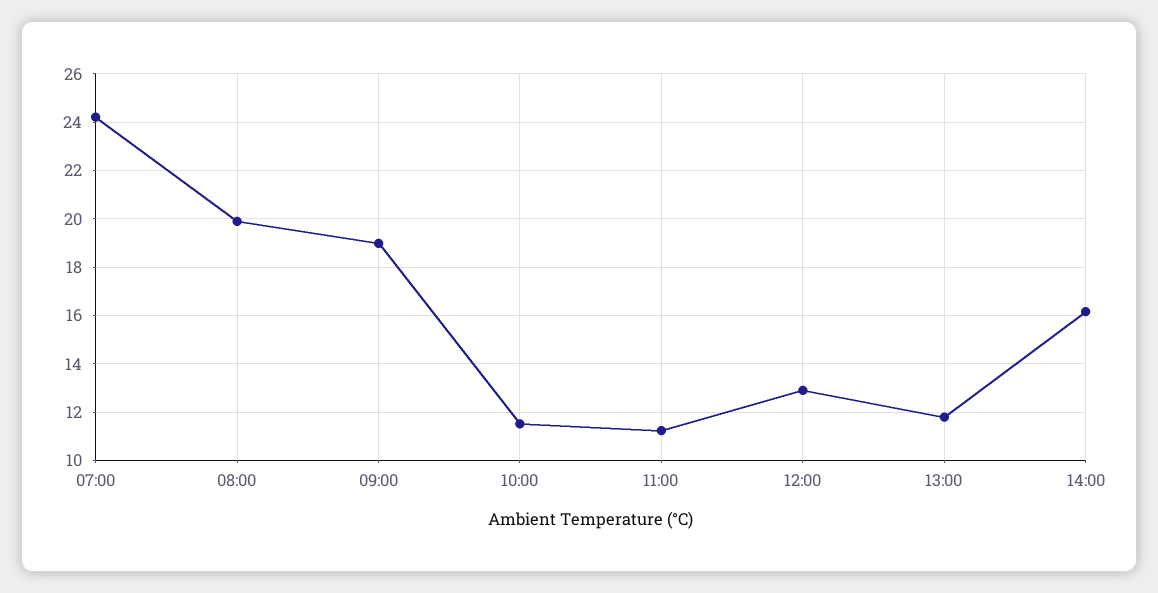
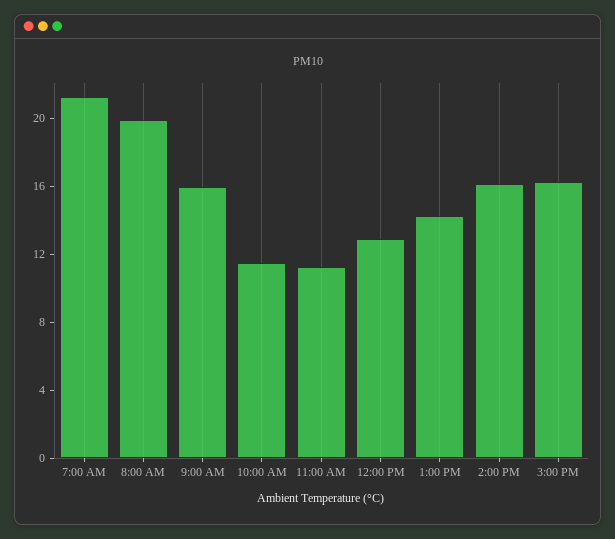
07:00: 24.25 -> 21
09:00: 19 -> 16
13:00: 11.75 -> 14
3:00 PM: none -> 16

